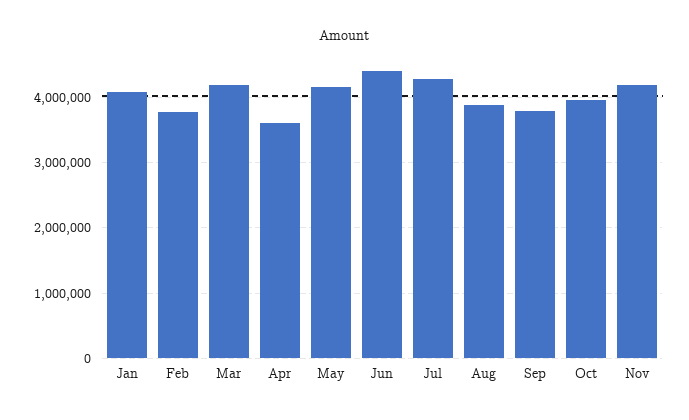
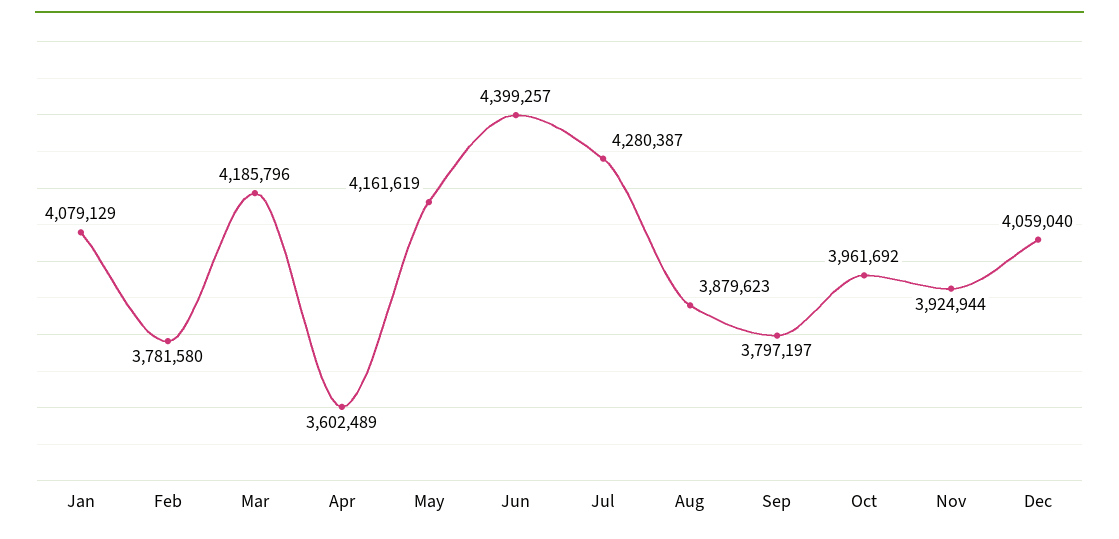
Nov: 4200000 -> 3924944
Dec: none -> 4059040

